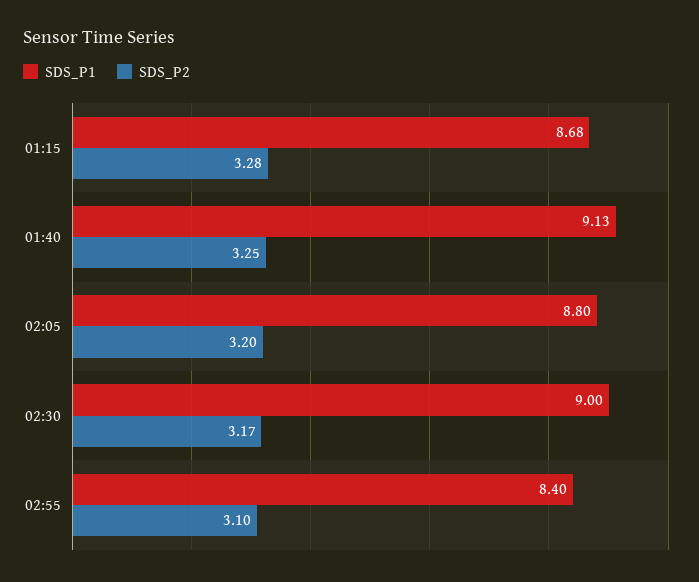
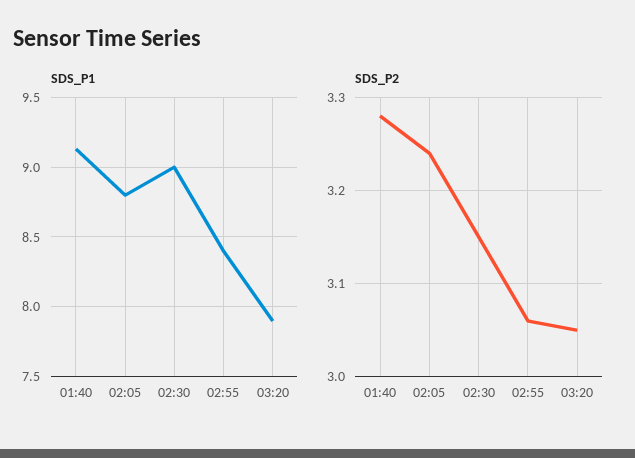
SDS_P1, 01:15: 8.68 -> none
SDS_P2, 01:15: 3.28 -> none
SDS_P2, 01:40: 3.25 -> 3.28
SDS_P2, 02:05: 3.2 -> 3.24
SDS_P2, 02:30: 3.17 -> 3.15
SDS_P2, 02:55: 3.1 -> 3.06
SDS_P1, 03:20: none -> 7.9
SDS_P2, 03:20: none -> 3.05

